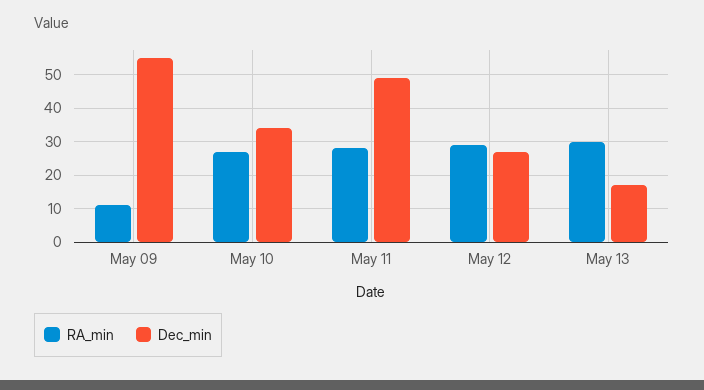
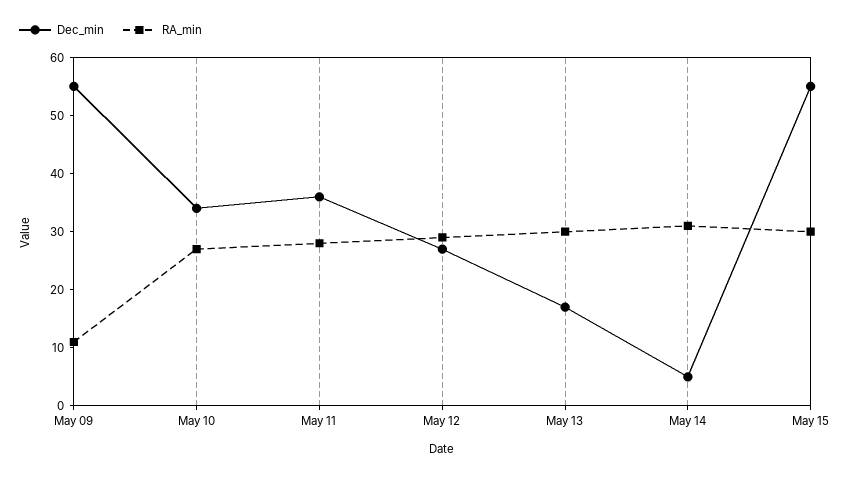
Dec_min, May 11: 50 -> 35
Dec_min, May 14: none -> 5
RA_min, May 14: none -> 30
Dec_min, May 15: none -> 55
RA_min, May 15: none -> 30

